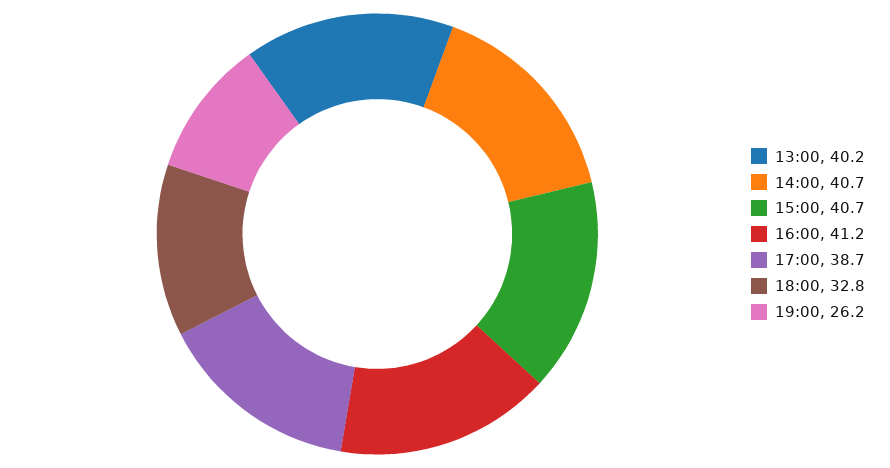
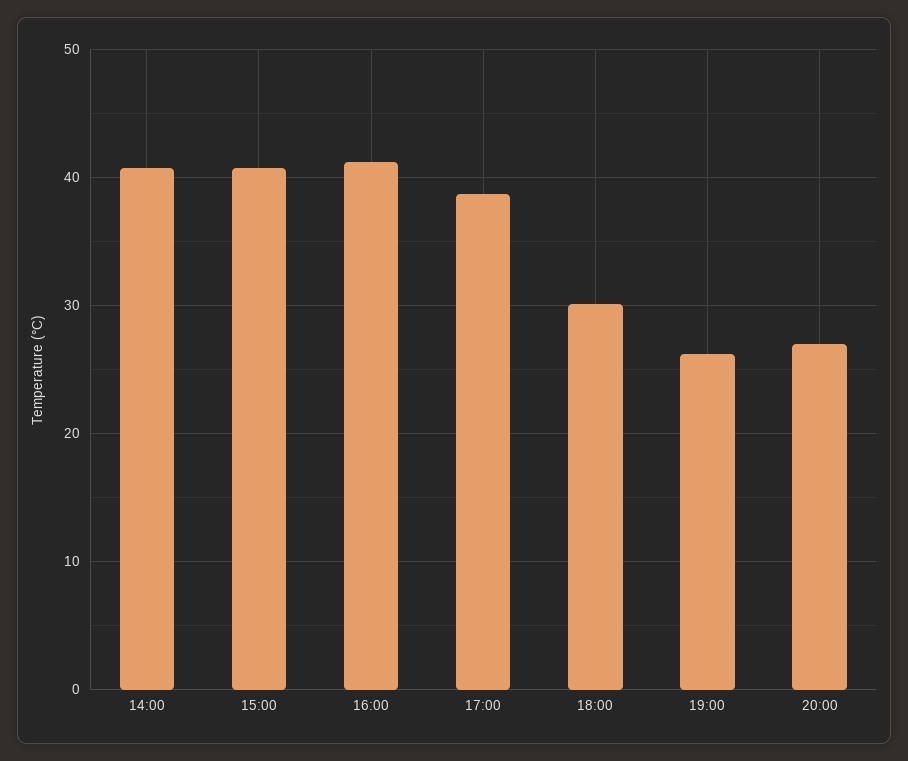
13:00: 40.2 -> none
18:00: 32.8 -> 30
20:00: none -> 27

